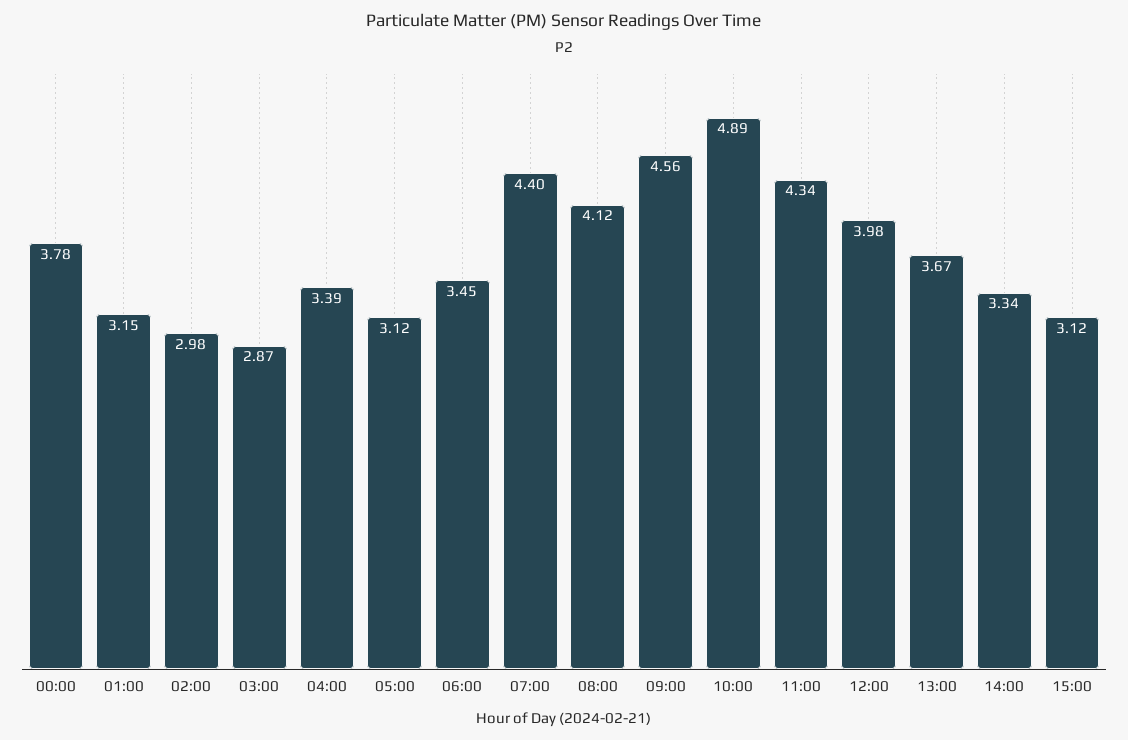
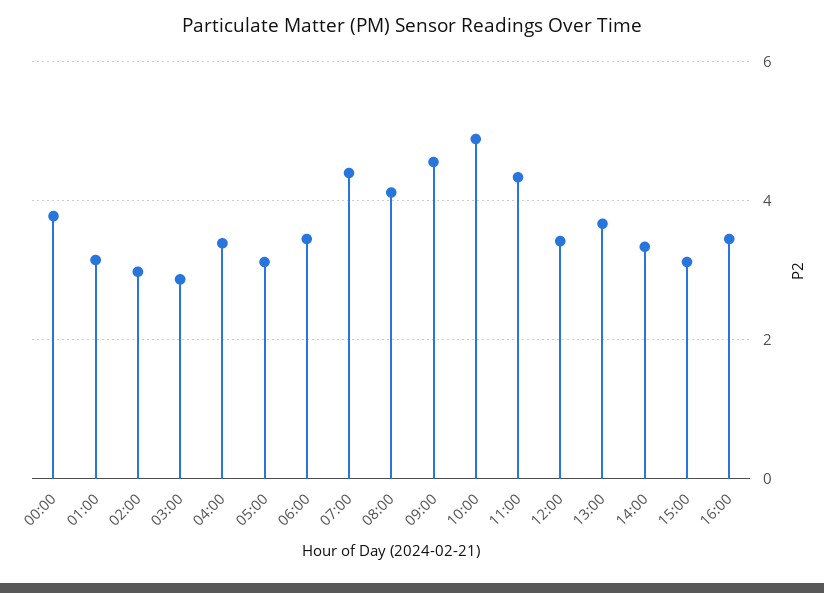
12:00: 3.98 -> 3.4
16:00: none -> 3.4

